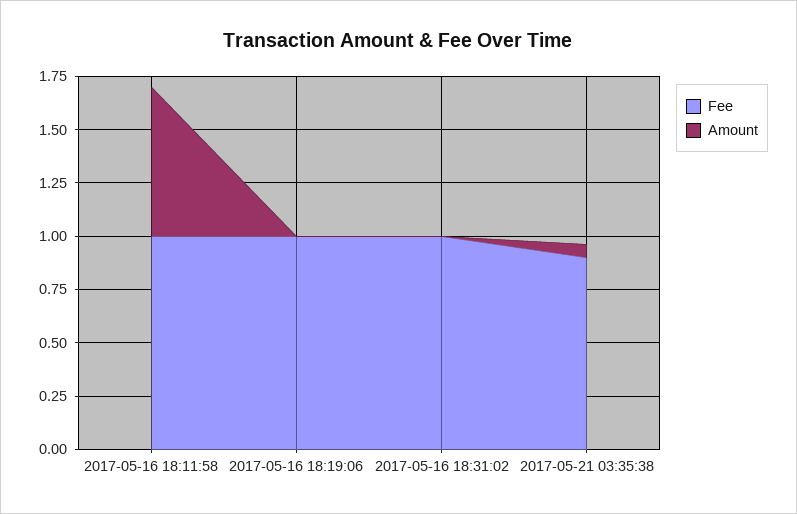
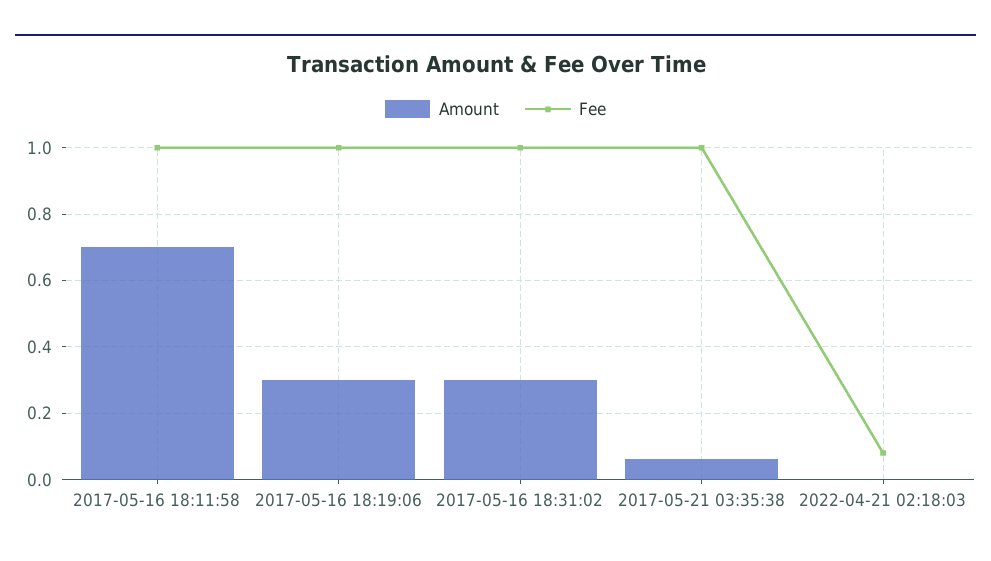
Amount, 2017-05-16 18:19:06: 0 -> 0.3
Amount, 2017-05-16 18:31:02: 0 -> 0.3
Fee, 2017-05-21 03:35:38: 0.9 -> 1
Amount, 2022-04-21 02:18:03: none -> 0
Fee, 2022-04-21 02:18:03: none -> 0.08

